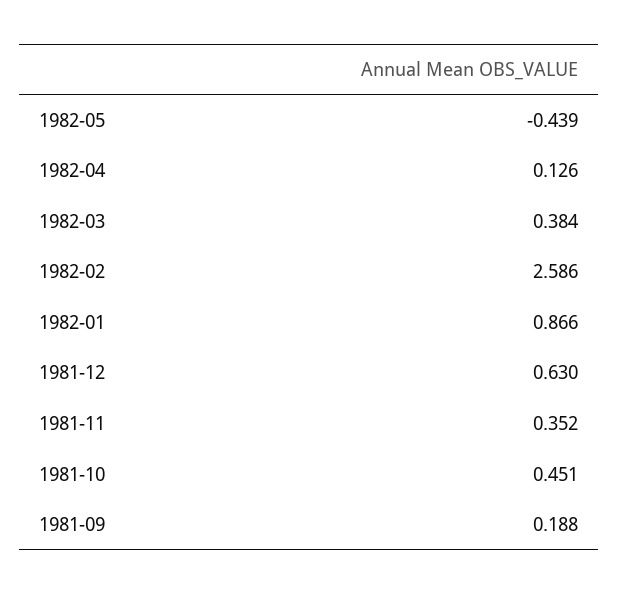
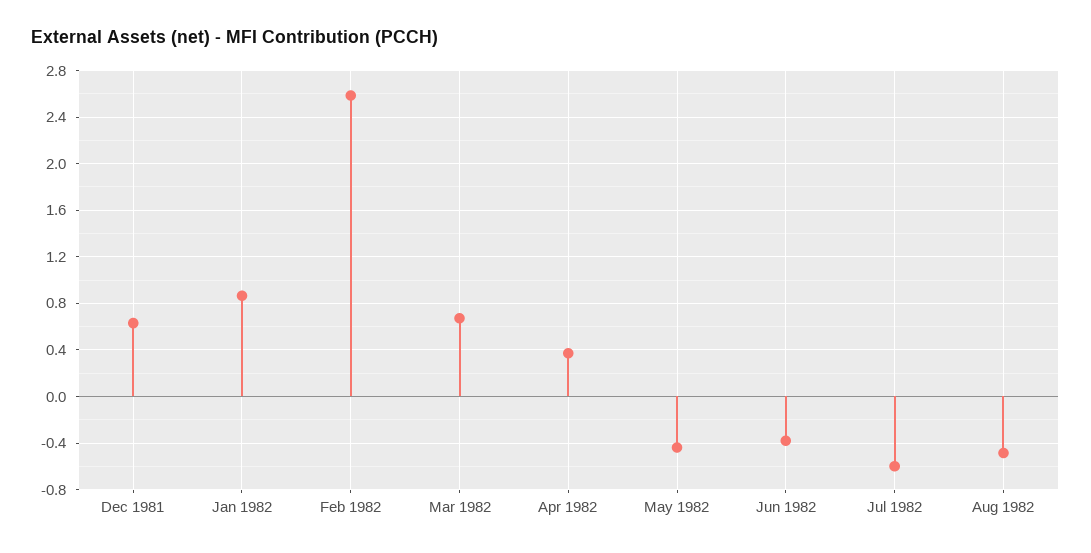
1982-04: 0.126 -> 0.4
1982-03: 0.384 -> 0.7
1981-11: 0.352 -> none
1981-10: 0.451 -> none
1981-09: 0.188 -> none
Jun 1982: none -> -0.4
Jul 1982: none -> -0.6
Aug 1982: none -> -0.5

